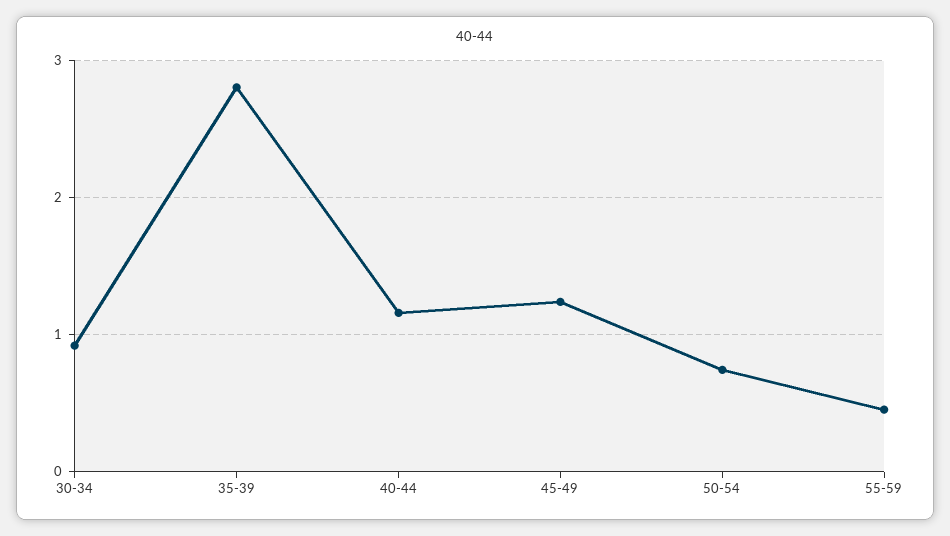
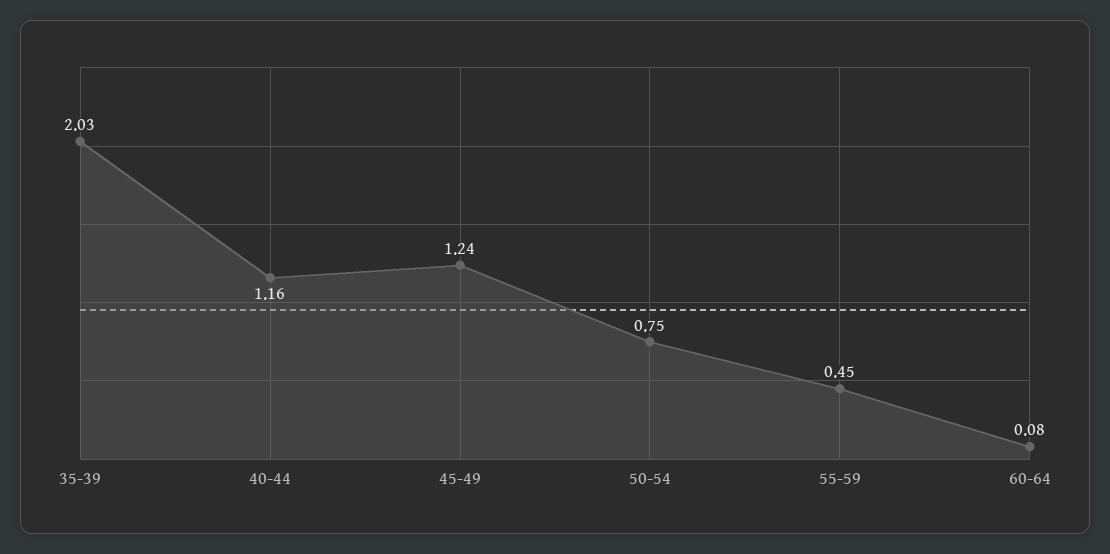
30-34: 0.9 -> none
35-39: 2.8 -> 2.03
60-64: none -> 0.08

